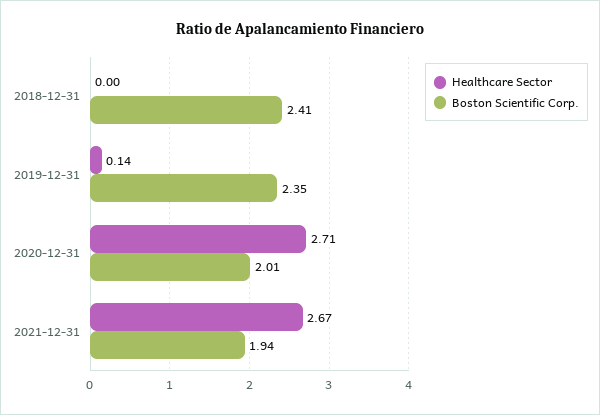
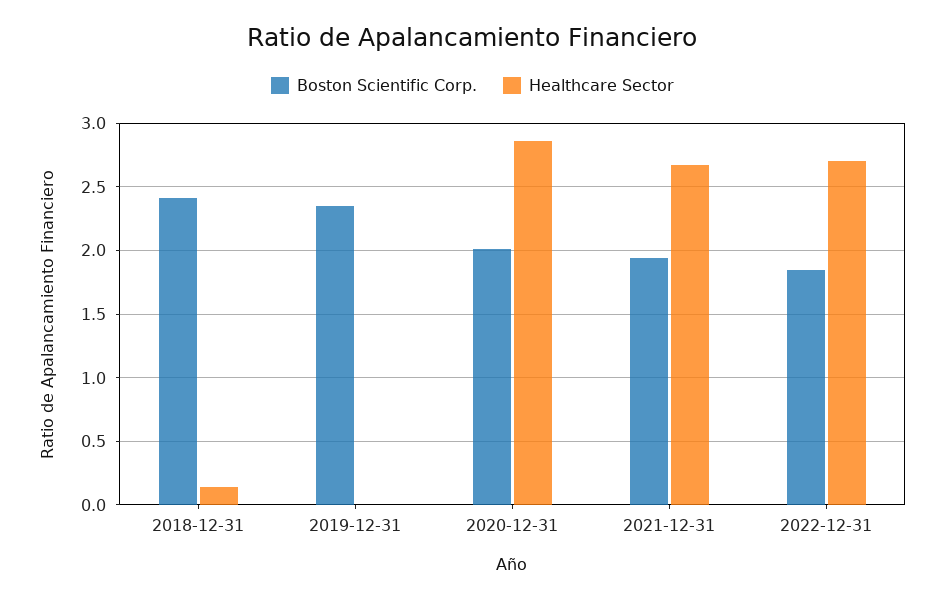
Healthcare Sector, 2018-12-31: 0 -> 0.15
Healthcare Sector, 2019-12-31: 0.14 -> 0
Healthcare Sector, 2020-12-31: 2.71 -> 2.85
Boston Scientific Corp., 2022-12-31: none -> 1.85
Healthcare Sector, 2022-12-31: none -> 2.7

